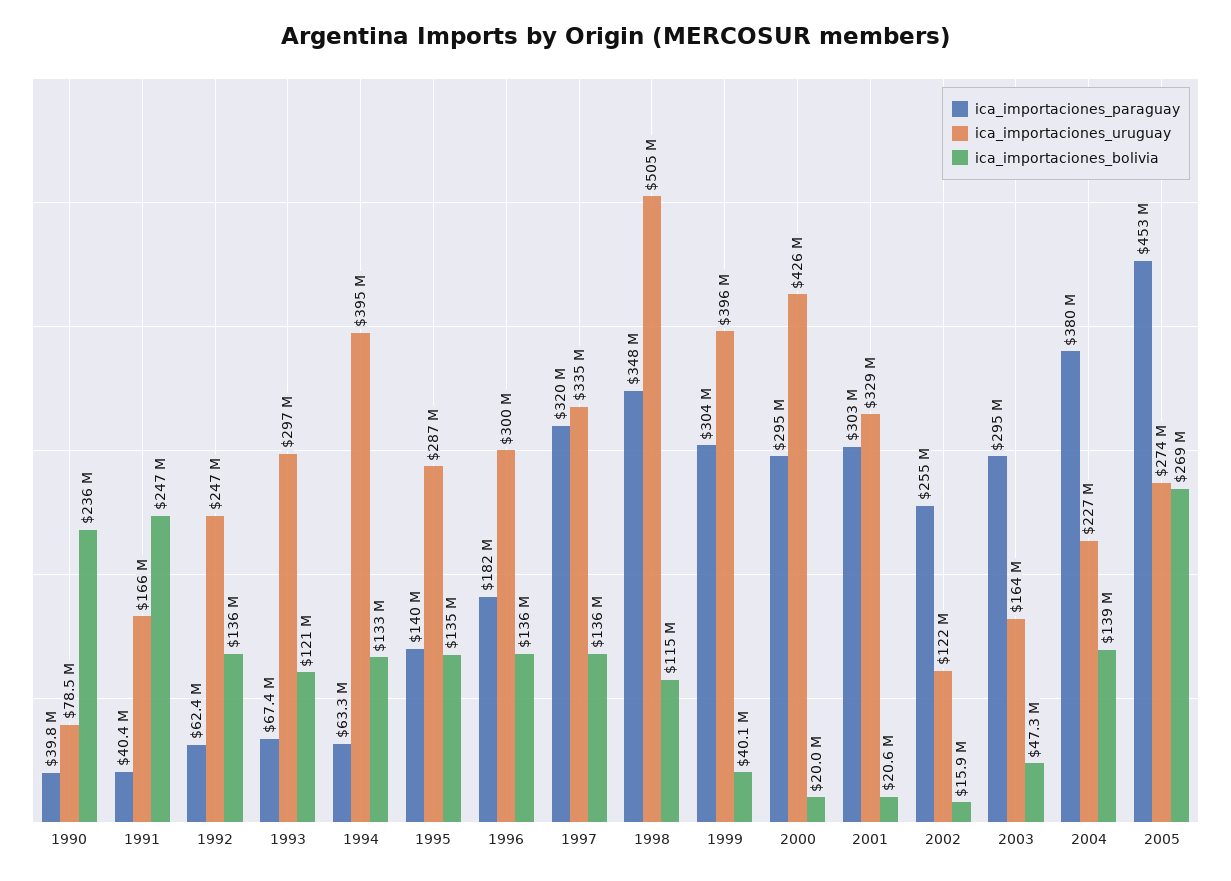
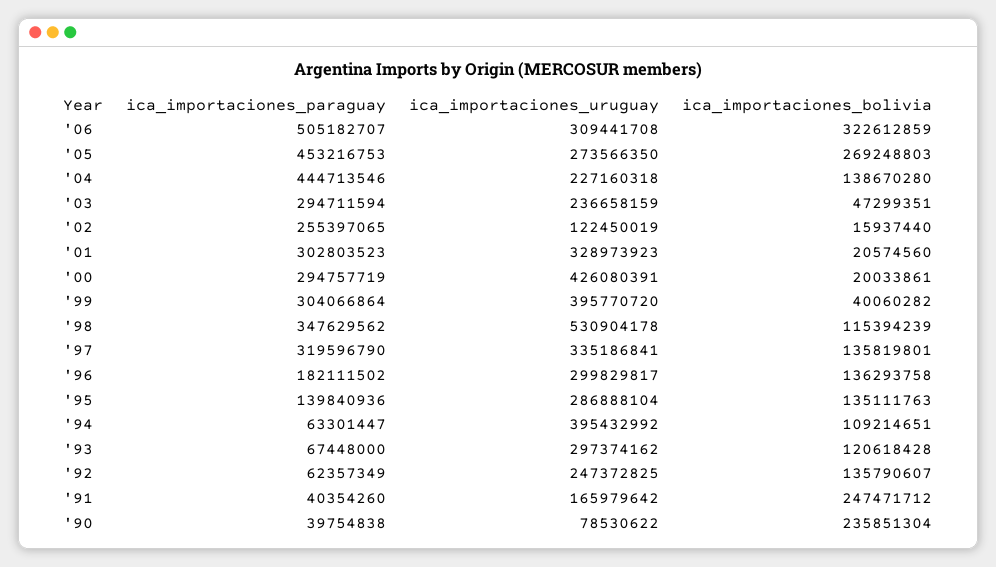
ica_importaciones_bolivia, 1994: 133000000 -> 109214651
ica_importaciones_uruguay, 1998: 505000000 -> 530904178
ica_importaciones_uruguay, 2003: 164000000 -> 236658159
ica_importaciones_paraguay, 2004: 380000000 -> 444713546
ica_importaciones_paraguay, '06: none -> 505182707
ica_importaciones_uruguay, '06: none -> 309441708
ica_importaciones_bolivia, '06: none -> 322612859

